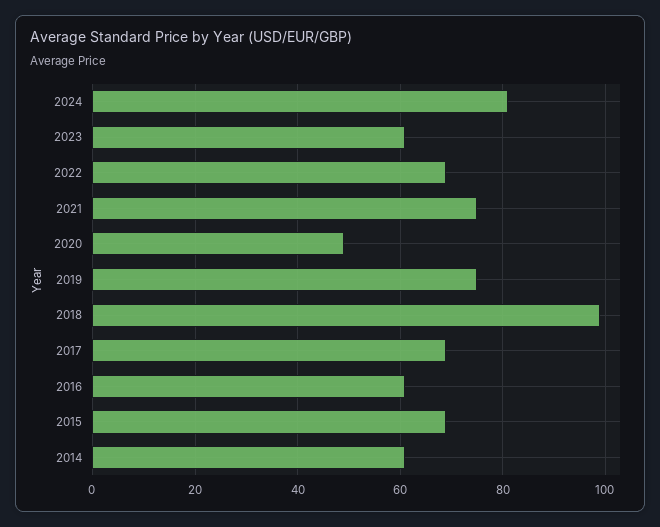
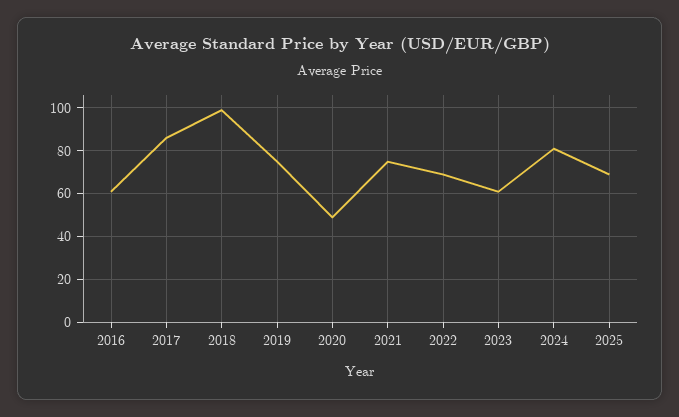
2017: 70 -> 85
2015: 70 -> none
2014: 60 -> none
2025: none -> 70

